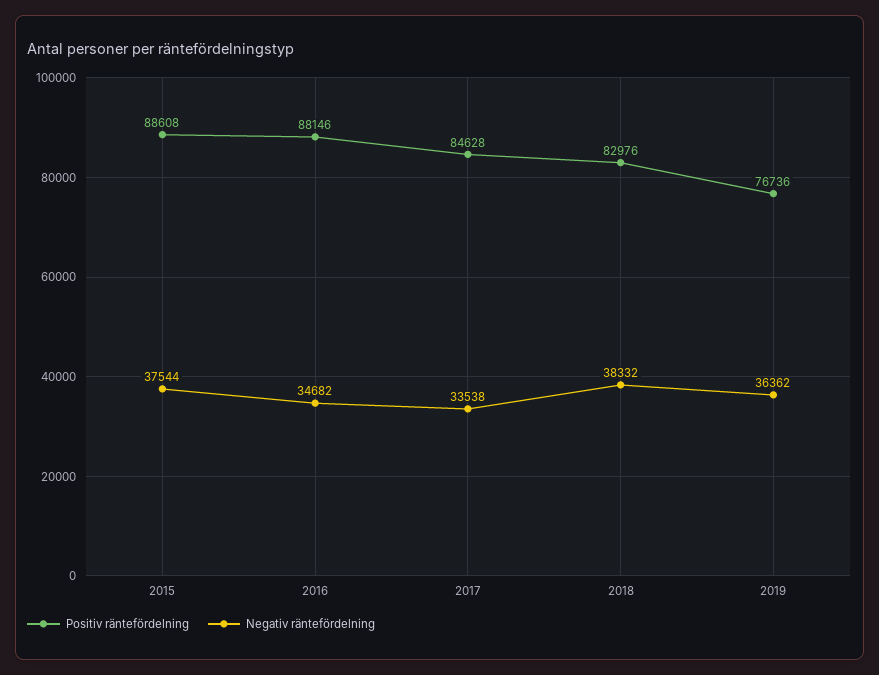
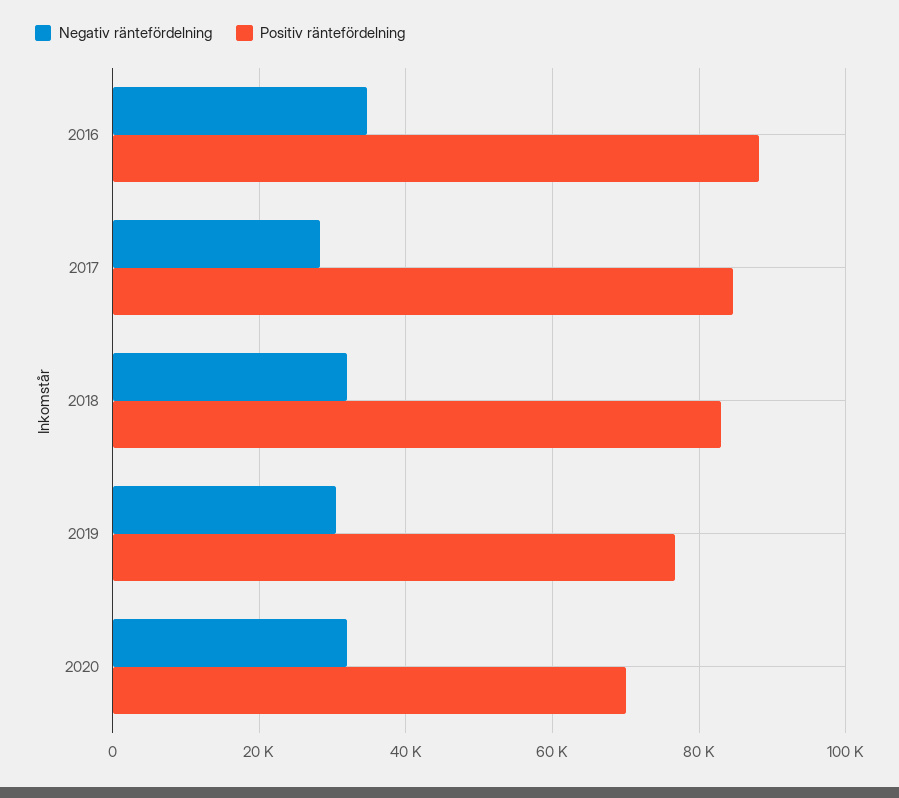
Positiv räntefördelning, 2015: 88608 -> none
Negativ räntefördelning, 2015: 37544 -> none
Negativ räntefördelning, 2017: 33538 -> 28000
Negativ räntefördelning, 2018: 38332 -> 32000
Negativ räntefördelning, 2019: 36362 -> 30000
Negativ räntefördelning, 2020: none -> 32000
Positiv räntefördelning, 2020: none -> 70000

